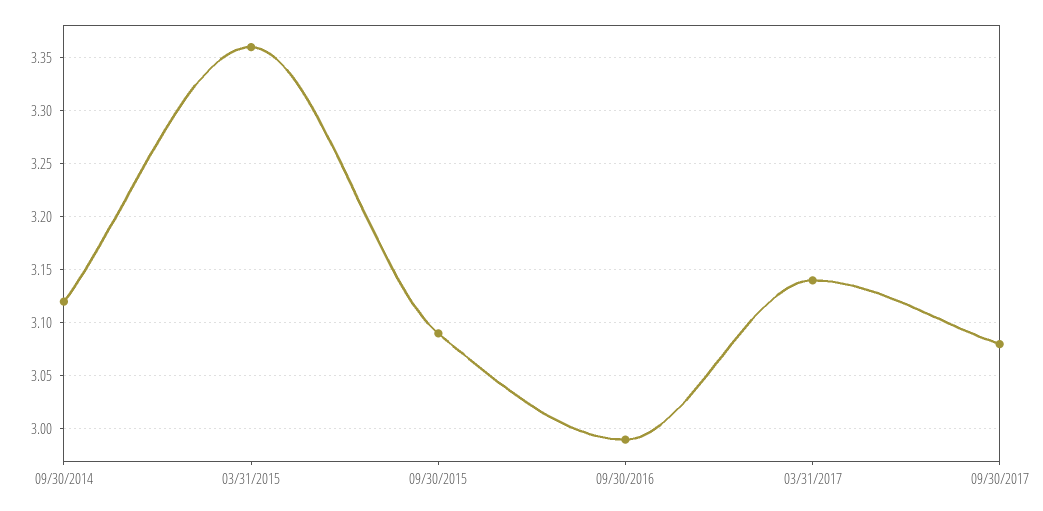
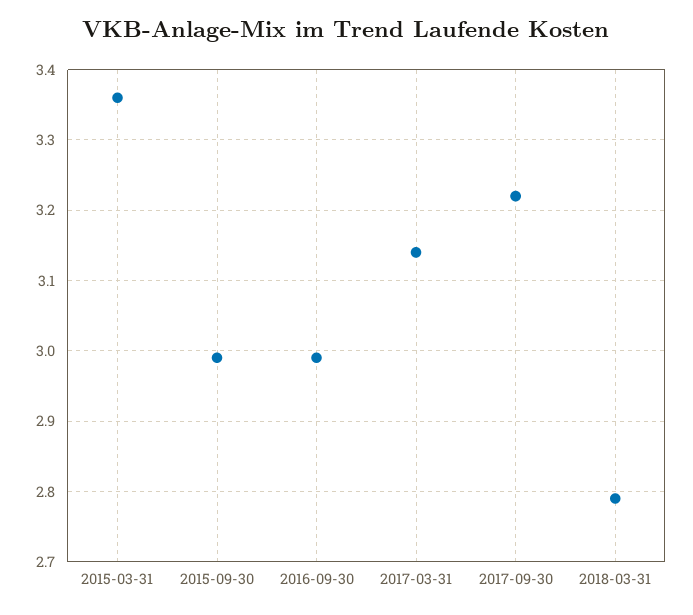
09/30/2014: 3.12 -> none
09/30/2015: 3.09 -> 2.99
09/30/2017: 3.08 -> 3.22
2018-03-31: none -> 2.79

